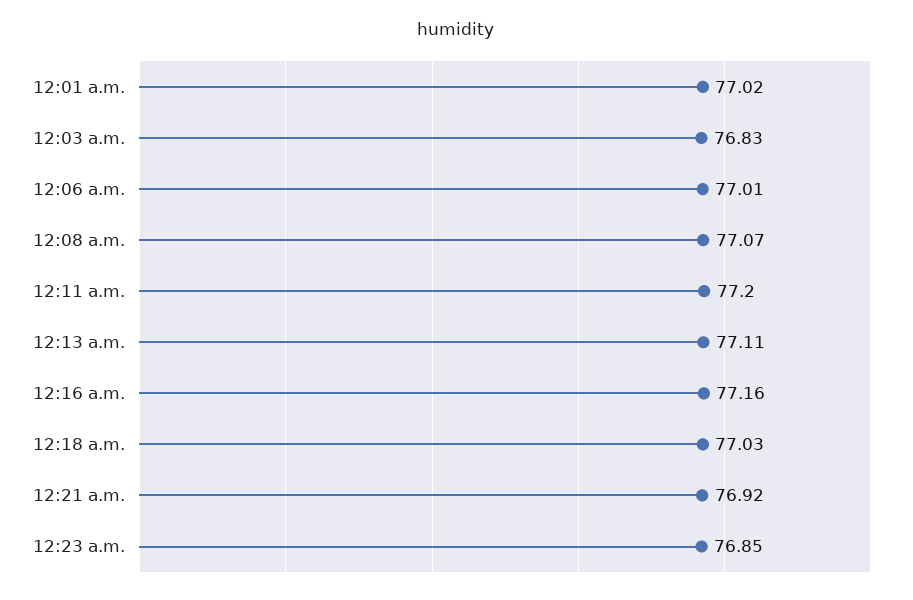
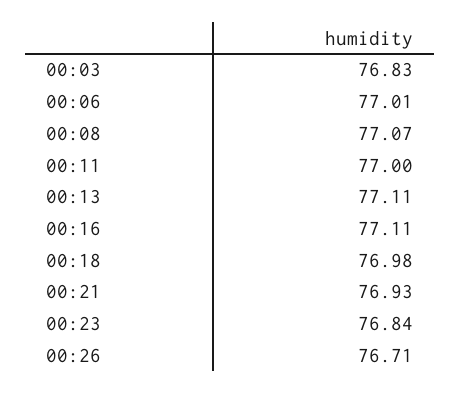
12:01 a.m.: 77.02 -> none
12:11 a.m.: 77.2 -> 77
12:16 a.m.: 77.16 -> 77.11
12:18 a.m.: 77.03 -> 76.98
12:21 a.m.: 76.92 -> 76.93
12:23 a.m.: 76.85 -> 76.84
00:26: none -> 76.71

